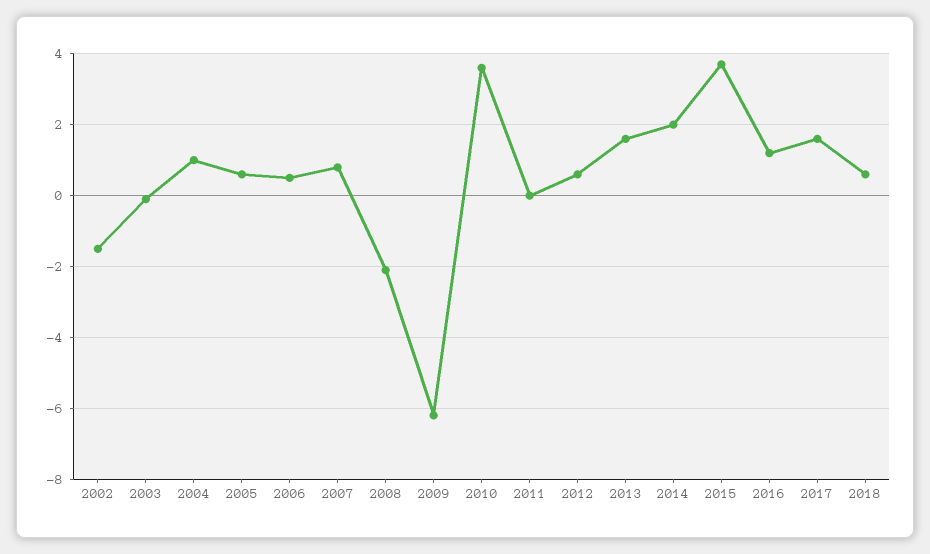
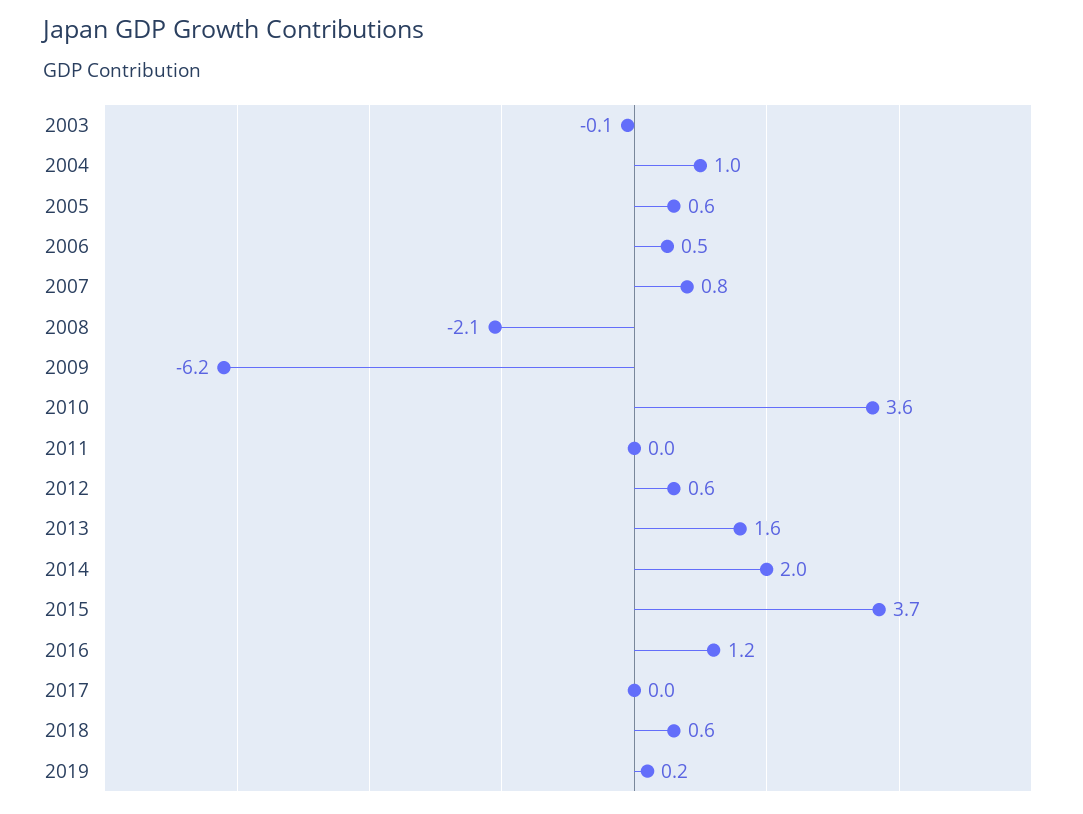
2002: -1.5 -> none
2017: 1.5 -> 0
2019: none -> 0.2

